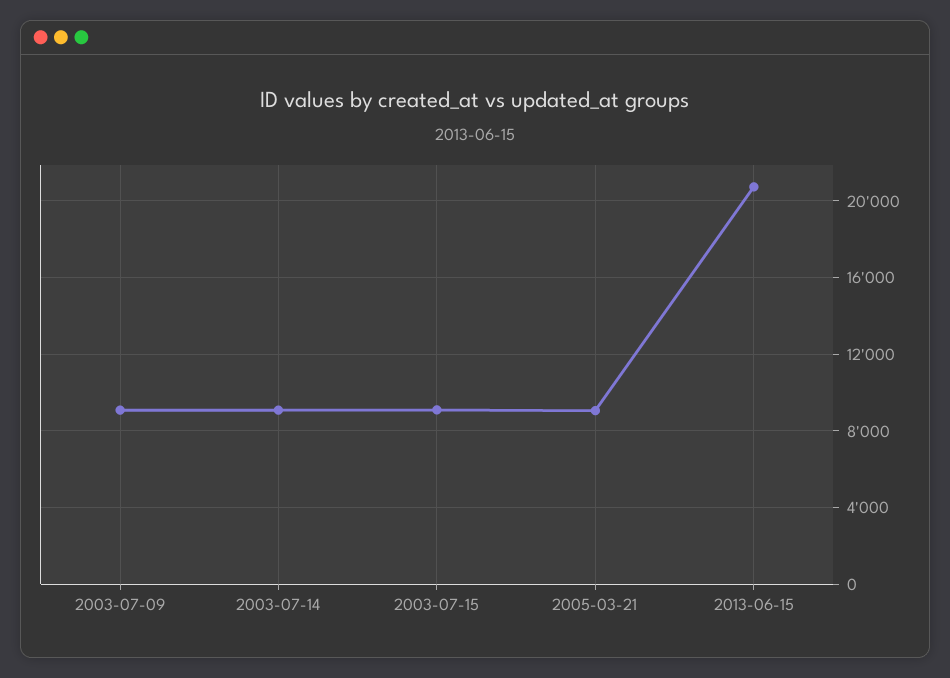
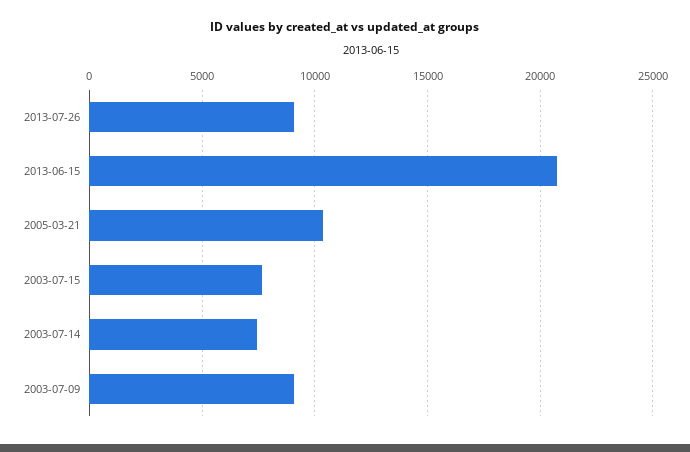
2003-07-14: 9000 -> 7500
2003-07-15: 9000 -> 7500
2005-03-21: 9000 -> 10500
2013-07-26: none -> 9000

